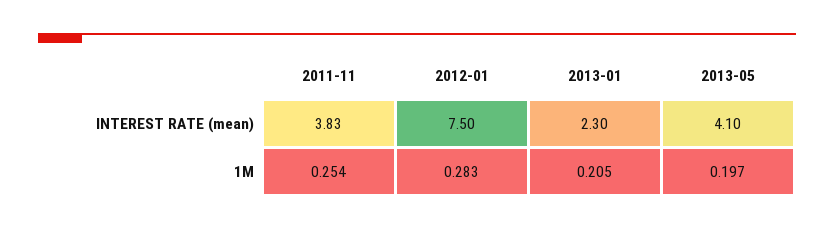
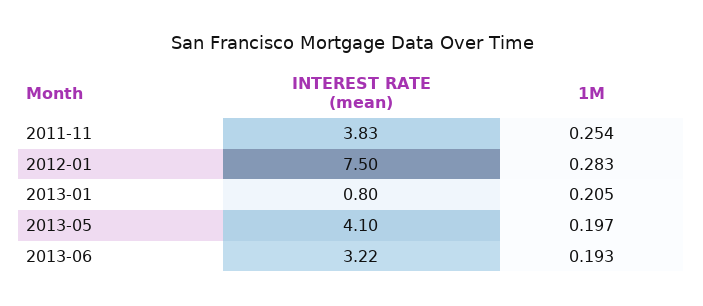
2013-01, INTEREST RATE (mean): 2.3 -> 0.8
2013-06, INTEREST RATE (mean): none -> 3.22
2013-06, 1M: none -> 0.193

